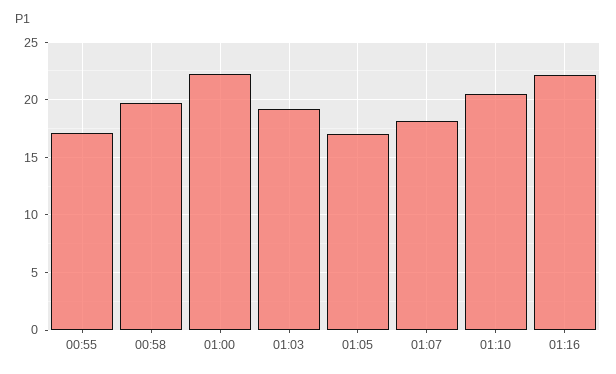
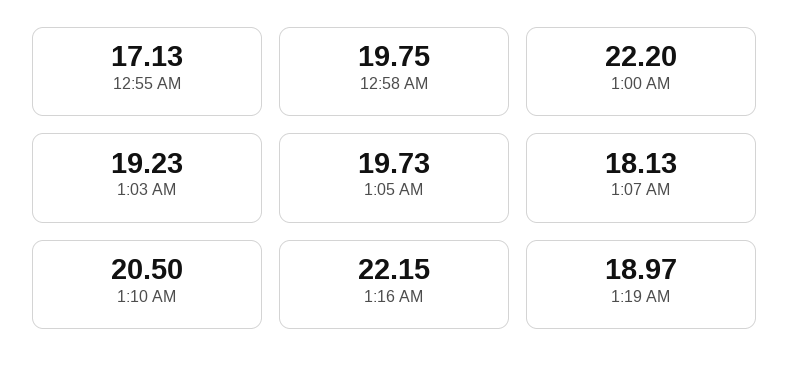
01:05: 17 -> 19.73
1:19 AM: none -> 18.97

